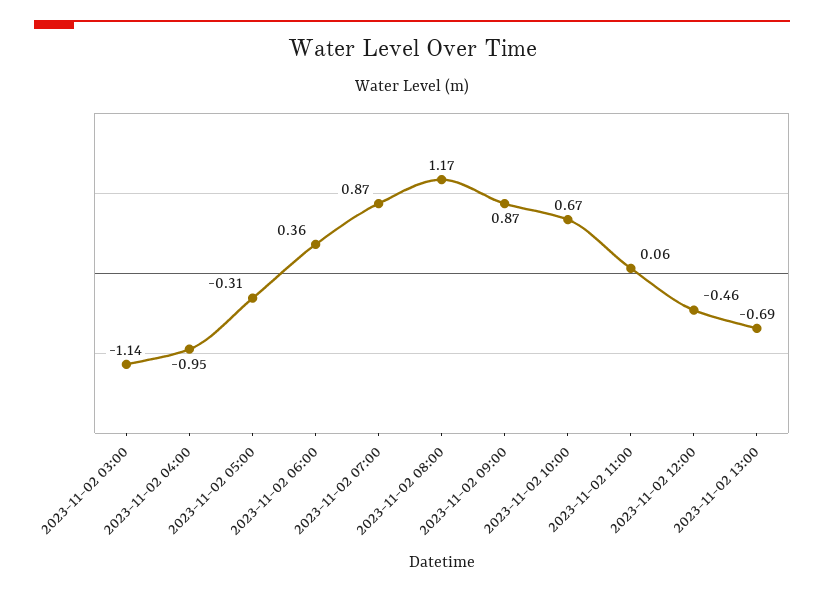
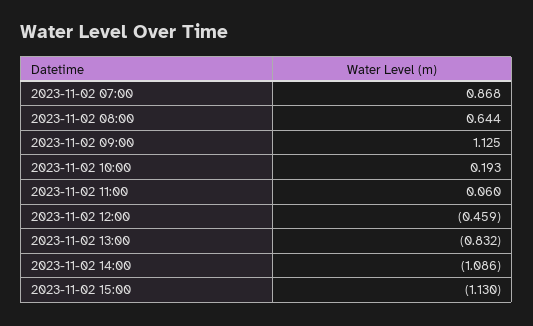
2023-11-02 03:00: -1.14 -> none
2023-11-02 04:00: -0.95 -> none
2023-11-02 05:00: -0.31 -> none
2023-11-02 06:00: 0.36 -> none
2023-11-02 08:00: 1.17 -> 0.644
2023-11-02 09:00: 0.87 -> 1.125
2023-11-02 10:00: 0.67 -> 0.193
2023-11-02 13:00: -0.69 -> -0.832
2023-11-02 14:00: none -> -1.086
2023-11-02 15:00: none -> -1.13

